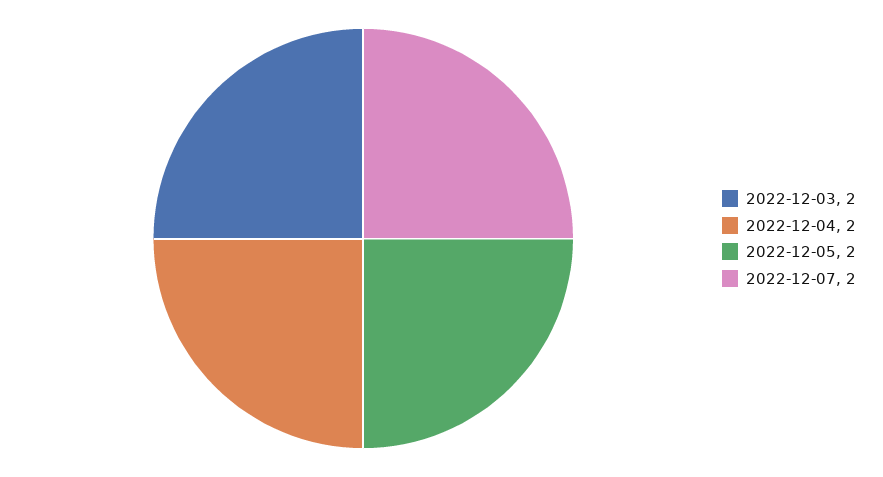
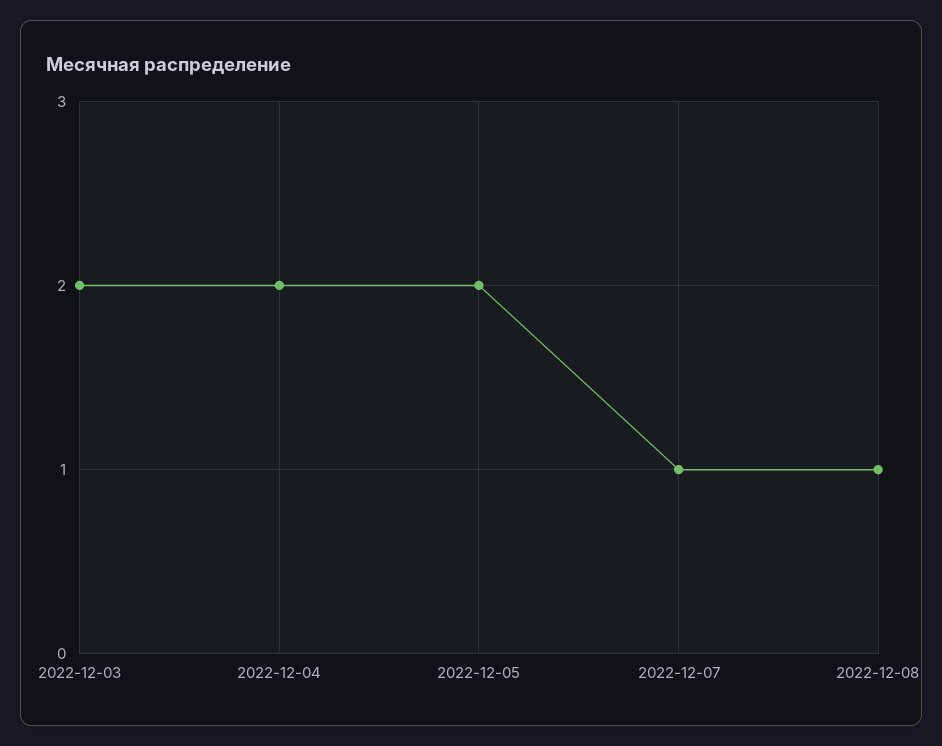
2022-12-07: 2 -> 1
2022-12-08: none -> 1

